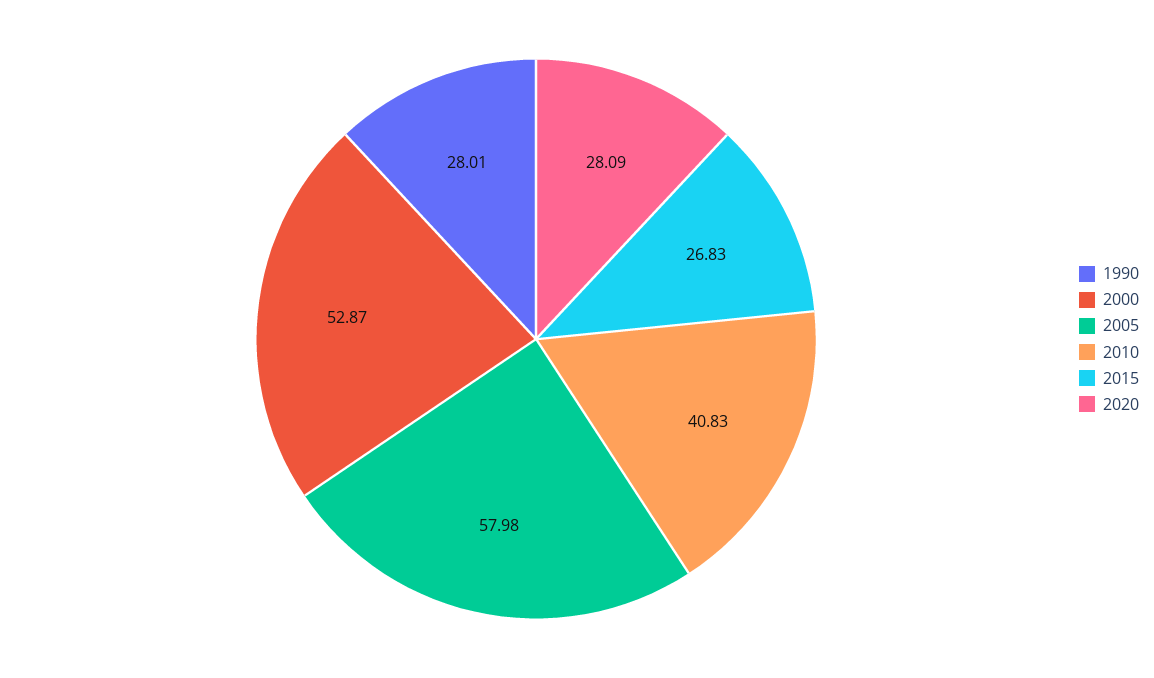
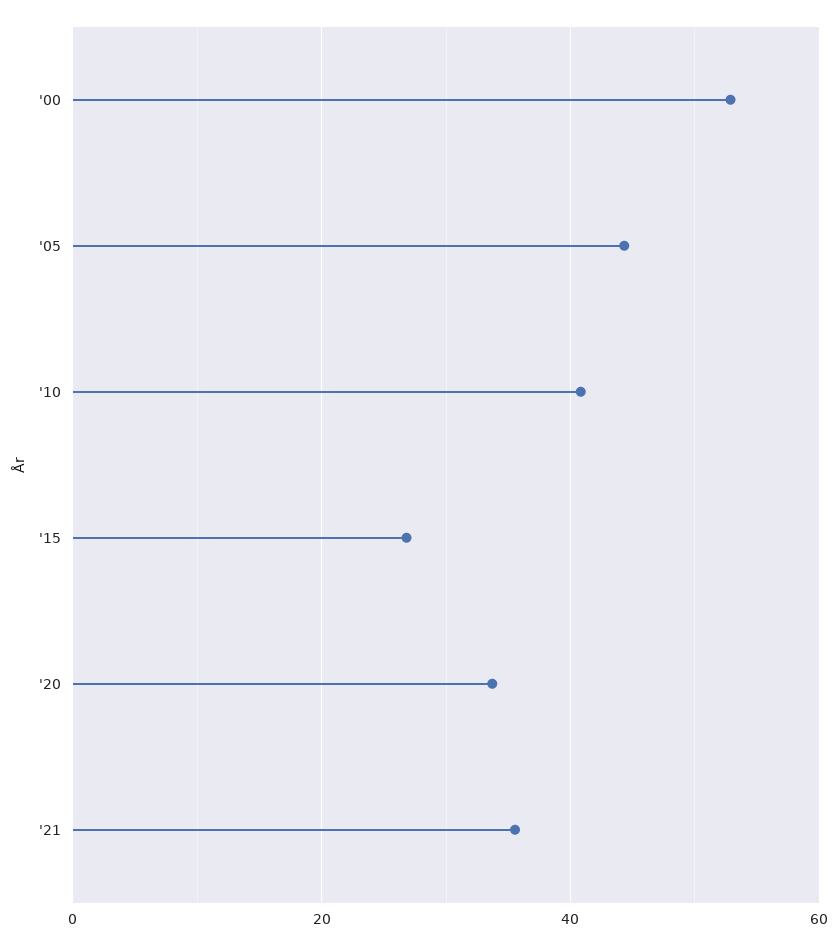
1990: 28.01 -> none
2005: 57.98 -> 44
2020: 28.09 -> 34
'21: none -> 36

